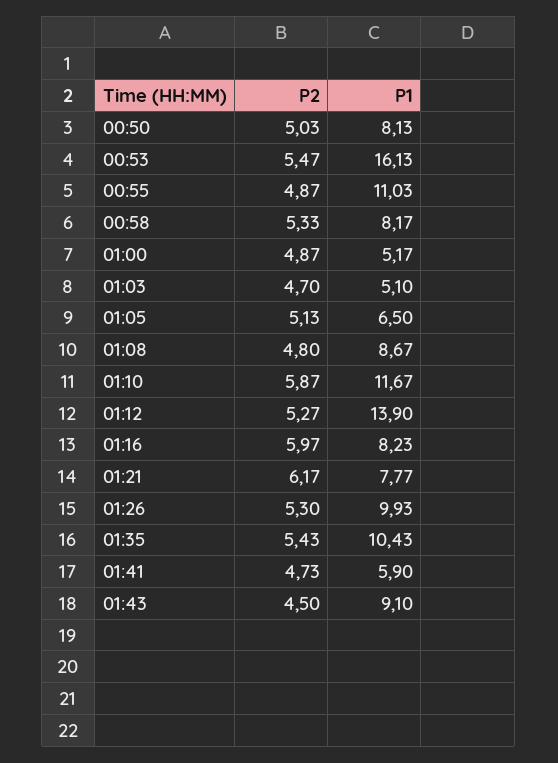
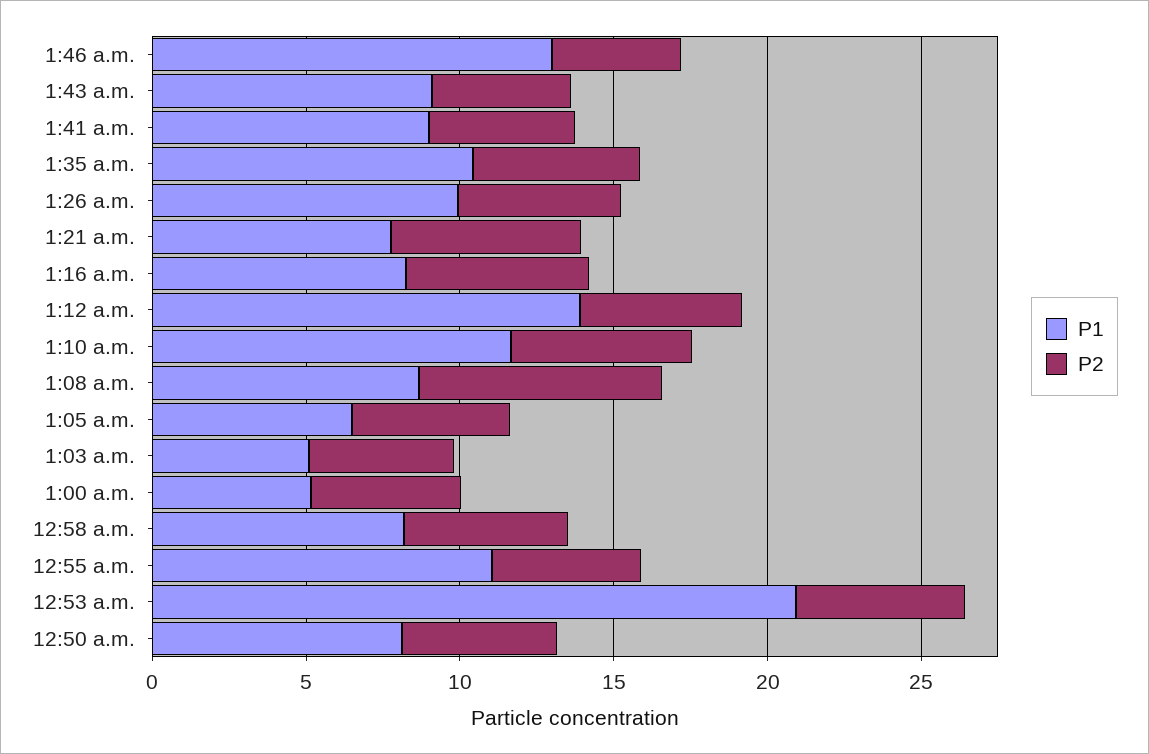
P1, 00:53: 16.13 -> 21
P2, 01:08: 4.8 -> 8
P1, 01:41: 5.9 -> 9
P1, 1:46 a.m.: none -> 13
P2, 1:46 a.m.: none -> 4

